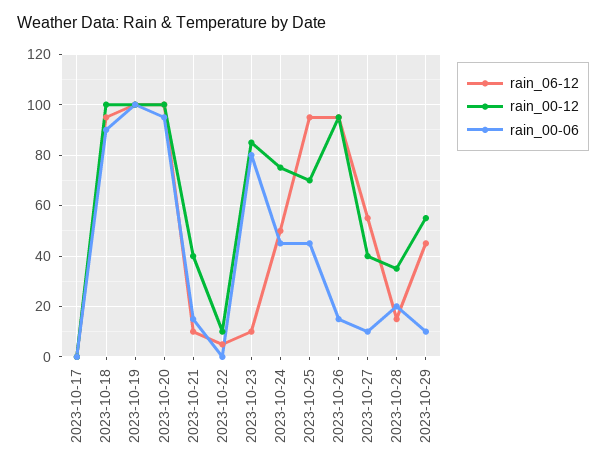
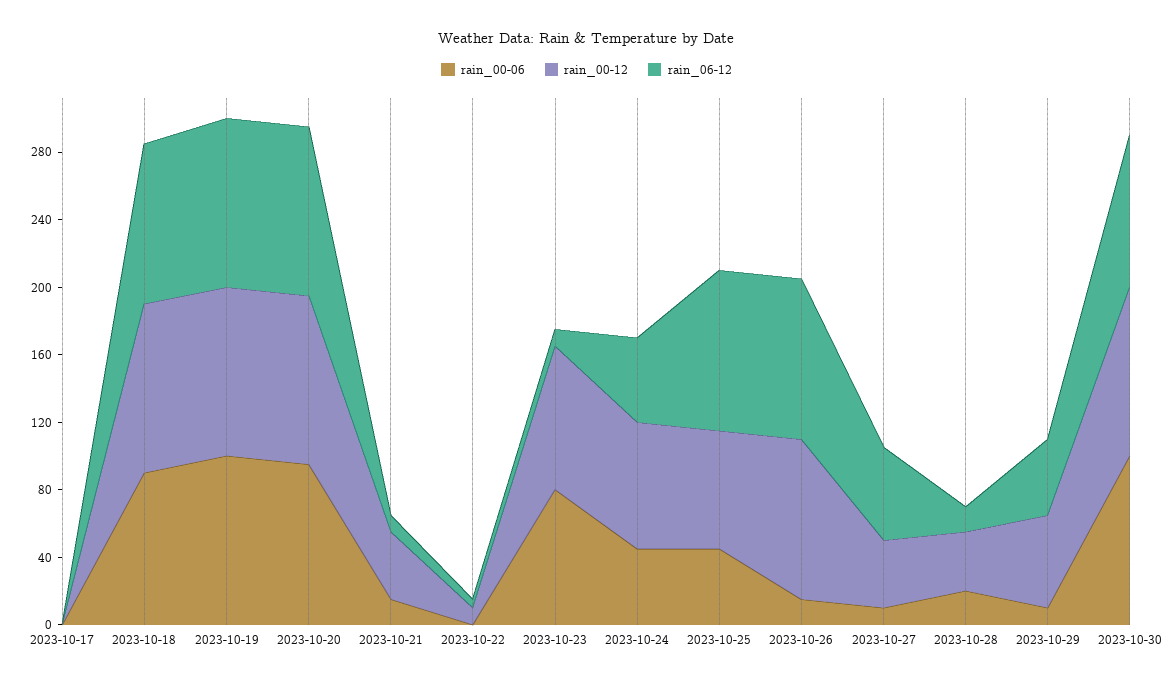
rain_00-06, 2023-10-30: none -> 100
rain_00-12, 2023-10-30: none -> 100
rain_06-12, 2023-10-30: none -> 90

